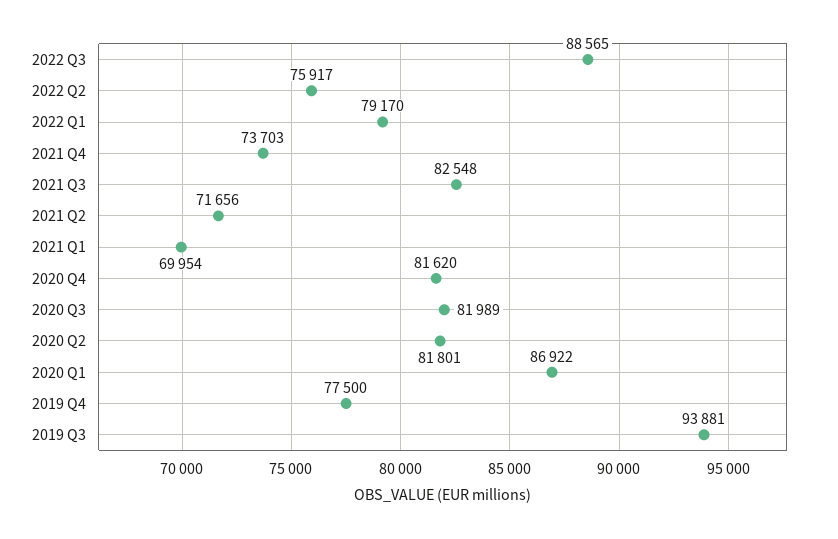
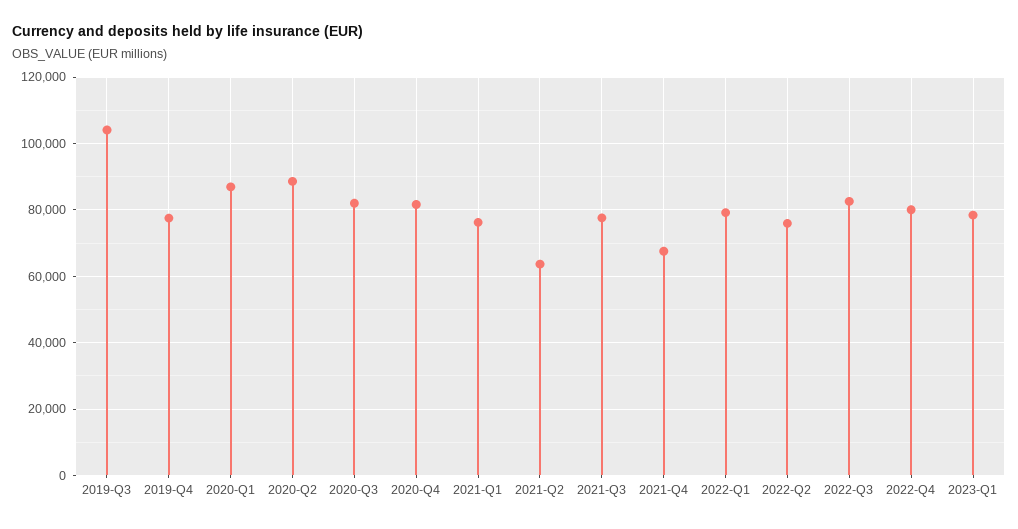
2022 Q3: 88565 -> 82000
2021 Q4: 73703 -> 68000
2021 Q3: 82548 -> 78000
2021 Q2: 71656 -> 64000
2021 Q1: 69954 -> 76000
2020 Q2: 81801 -> 88000
2019 Q3: 93881 -> 104000
2022-Q4: none -> 80000
2023-Q1: none -> 78000

